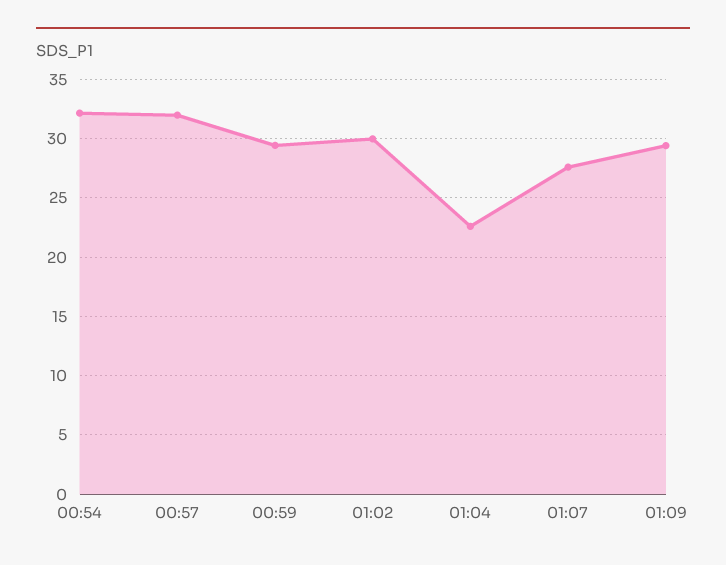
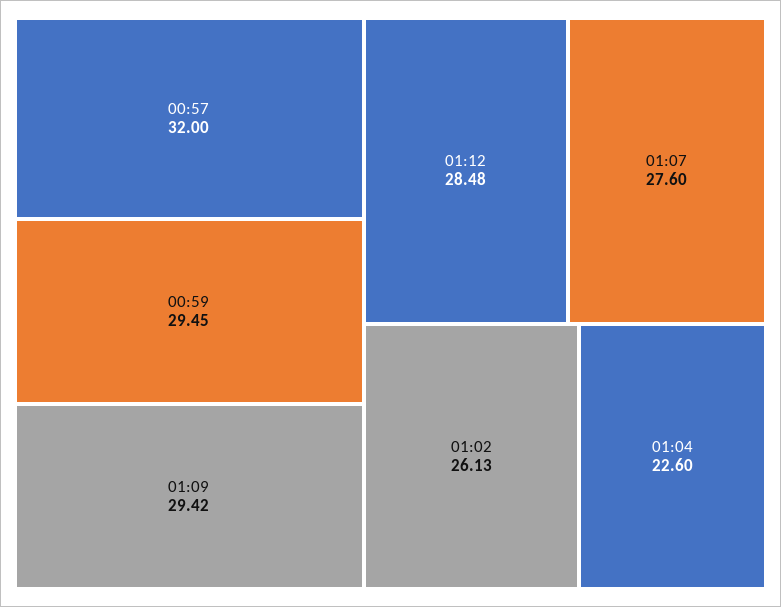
00:54: 32 -> none
01:02: 30 -> 26.13
01:12: none -> 28.48

